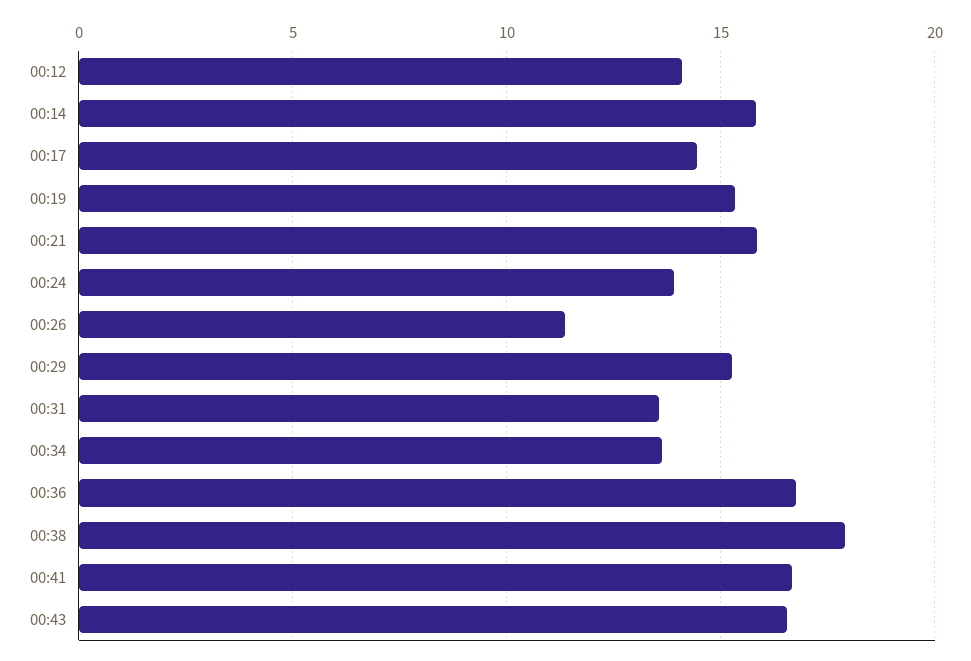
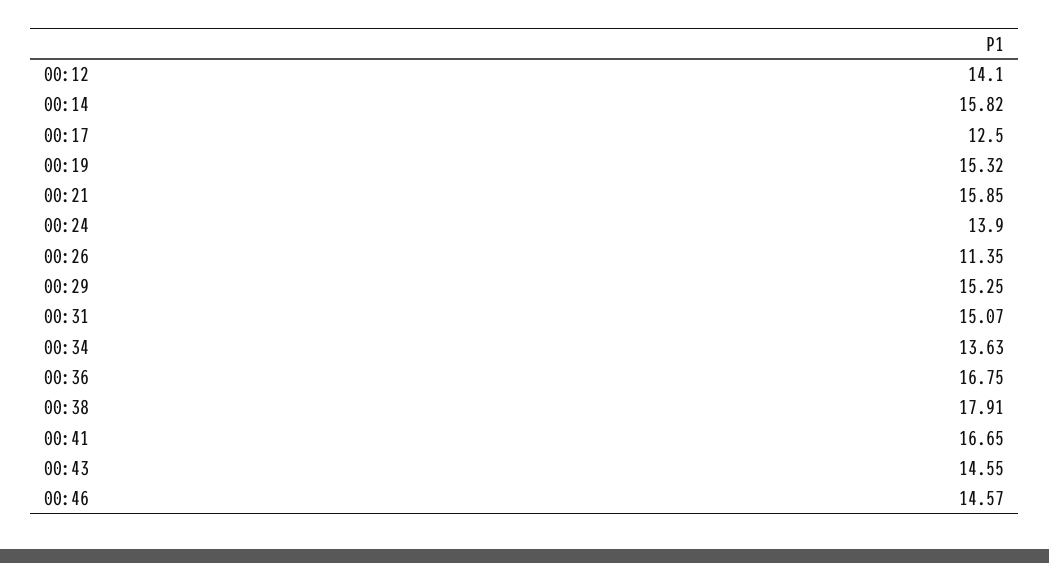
00:17: 14.5 -> 12.5
00:31: 13.5 -> 15.07
00:43: 16.5 -> 14.55
00:46: none -> 14.57

